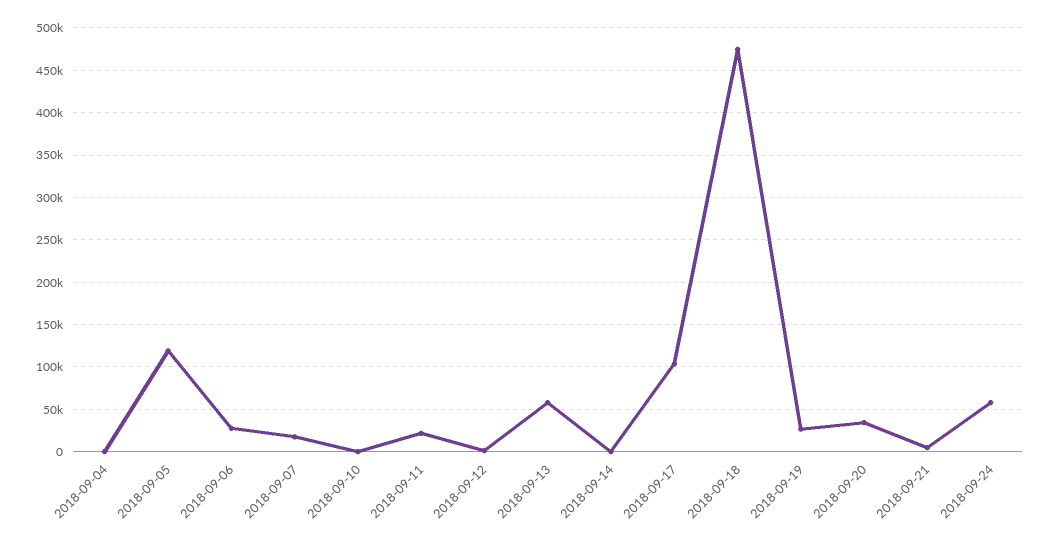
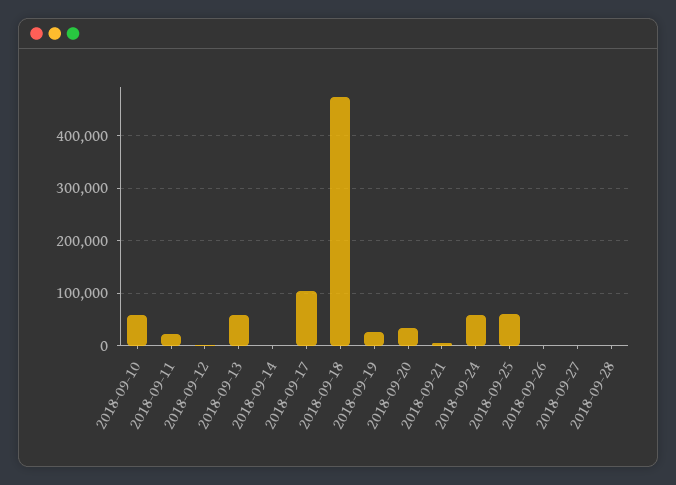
2018-09-04: 0 -> none
2018-09-05: 120000 -> none
2018-09-06: 30000 -> none
2018-09-07: 20000 -> none
2018-09-10: 0 -> 60000
2018-09-25: none -> 60000
2018-09-26: none -> 0
2018-09-27: none -> 0
2018-09-28: none -> 0

